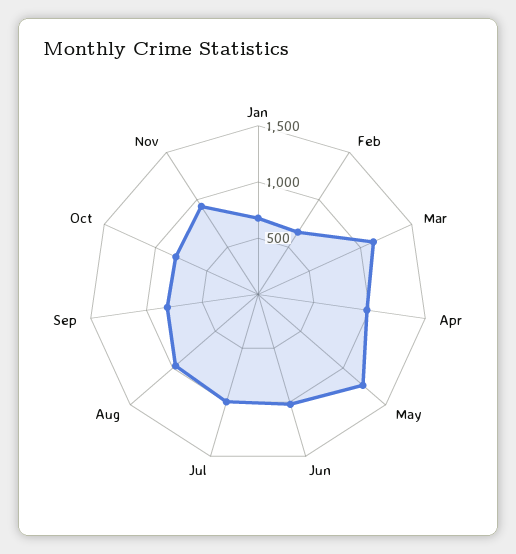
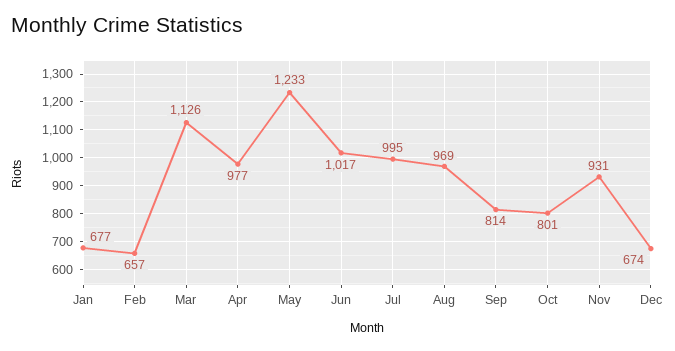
Dec: none -> 674

